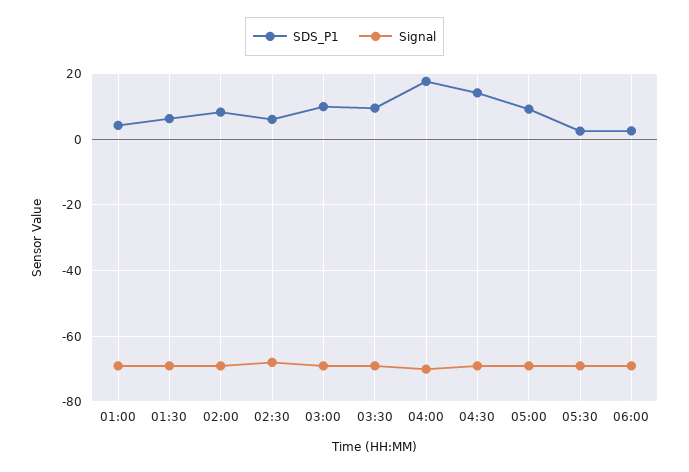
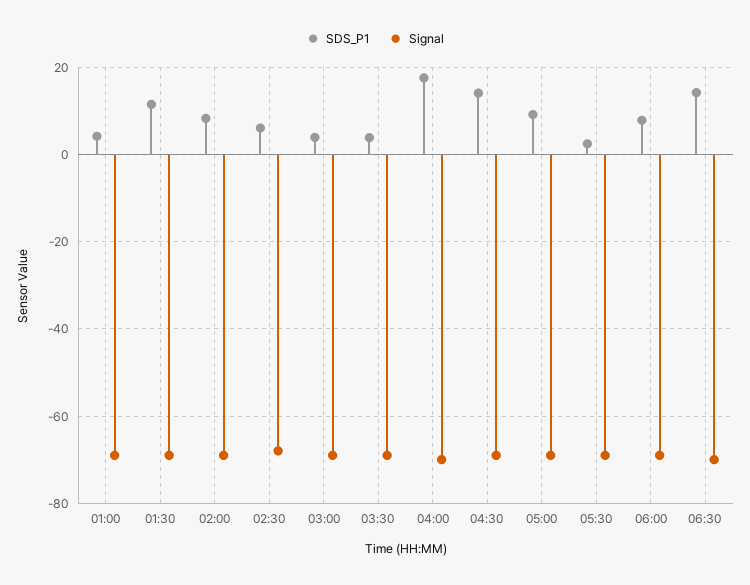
SDS_P1, 01:30: 6 -> 12
SDS_P1, 03:00: 10 -> 4
SDS_P1, 03:30: 10 -> 4
SDS_P1, 06:00: 2 -> 8
SDS_P1, 06:30: none -> 14
Signal, 06:30: none -> -70

